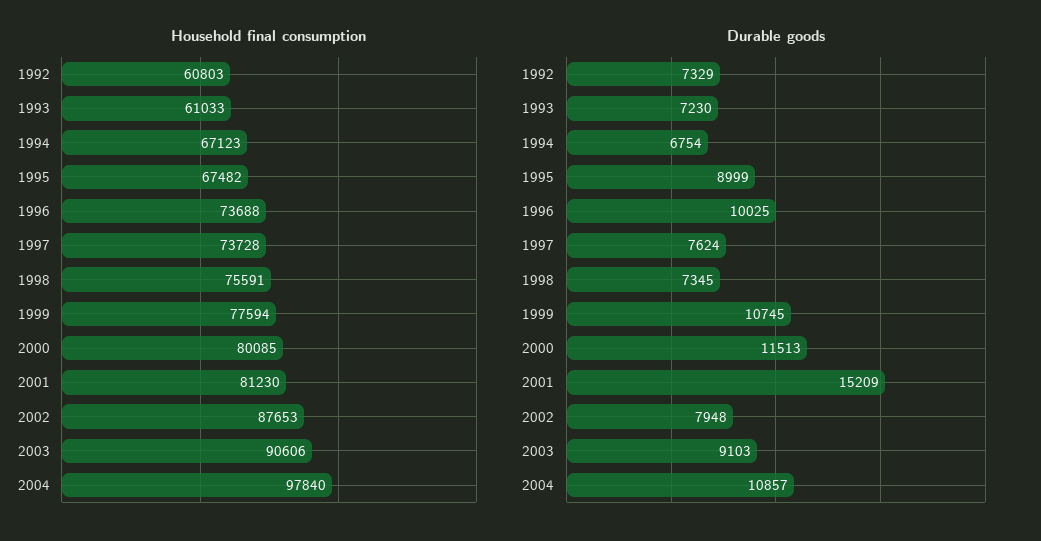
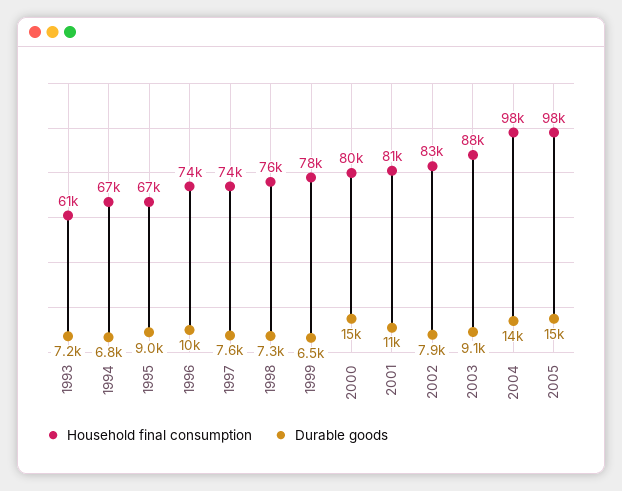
Household final consumption, 1992: 60803 -> none
Household final consumption, 2002: 87653 -> 83000
Household final consumption, 2003: 90606 -> 88000
Durable goods, 1992: 7329 -> none
Durable goods, 1999: 10745 -> 6500
Durable goods, 2000: 11513 -> 15000
Durable goods, 2001: 15209 -> 11000
Durable goods, 2004: 10857 -> 14000
Household final consumption, 2005: none -> 98000
Durable goods, 2005: none -> 15000

